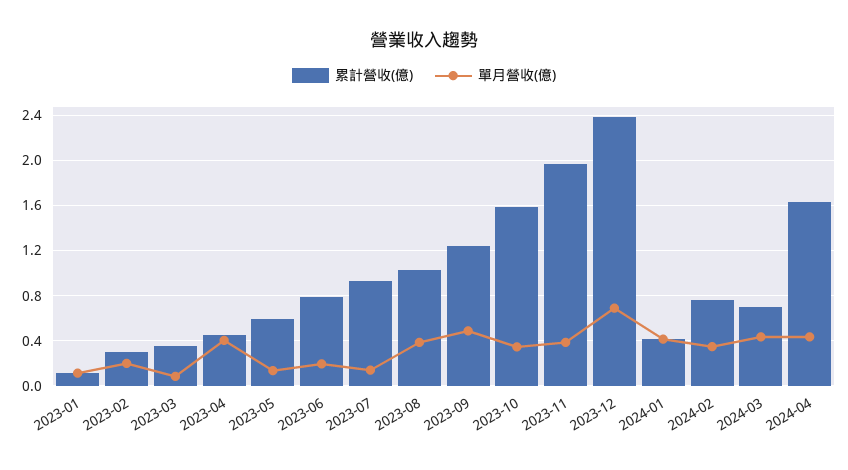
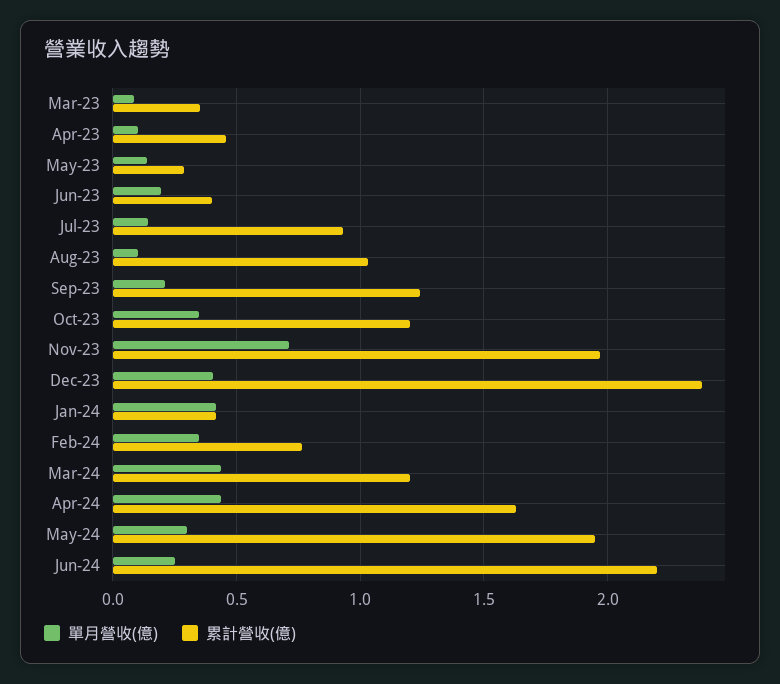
累計營收(億), 2023-01: 0.1 -> none
單月營收(億), 2023-01: 0.1 -> none
累計營收(億), 2023-02: 0.3 -> none
單月營收(億), 2023-02: 0.2 -> none
單月營收(億), 2023-04: 0.4 -> 0.1
累計營收(億), 2023-05: 0.6 -> 0.3
累計營收(億), 2023-06: 0.8 -> 0.4
單月營收(億), 2023-08: 0.4 -> 0.1
單月營收(億), 2023-09: 0.5 -> 0.2
累計營收(億), 2023-10: 1.6 -> 1.2
單月營收(億), 2023-11: 0.4 -> 0.7
單月營收(億), 2023-12: 0.7 -> 0.4
累計營收(億), 2024-03: 0.7 -> 1.2
單月營收(億), May-24: none -> 0.3
累計營收(億), May-24: none -> 1.95
單月營收(億), Jun-24: none -> 0.25
累計營收(億), Jun-24: none -> 2.2

